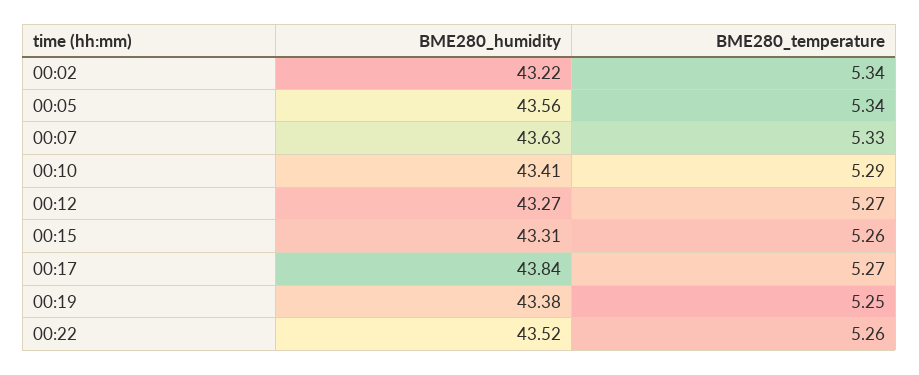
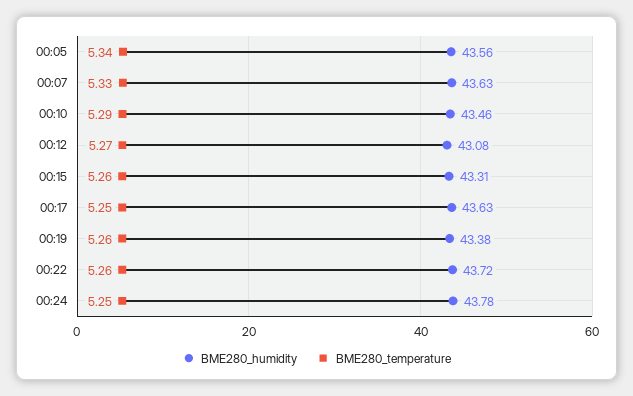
BME280_humidity, 00:02: 43.22 -> none
BME280_temperature, 00:02: 5.34 -> none
BME280_humidity, 00:10: 43.41 -> 43.46
BME280_humidity, 00:12: 43.27 -> 43.08
BME280_humidity, 00:17: 43.84 -> 43.63
BME280_temperature, 00:17: 5.27 -> 5.25
BME280_temperature, 00:19: 5.25 -> 5.26
BME280_humidity, 00:22: 43.52 -> 43.72
BME280_humidity, 00:24: none -> 43.78
BME280_temperature, 00:24: none -> 5.25

